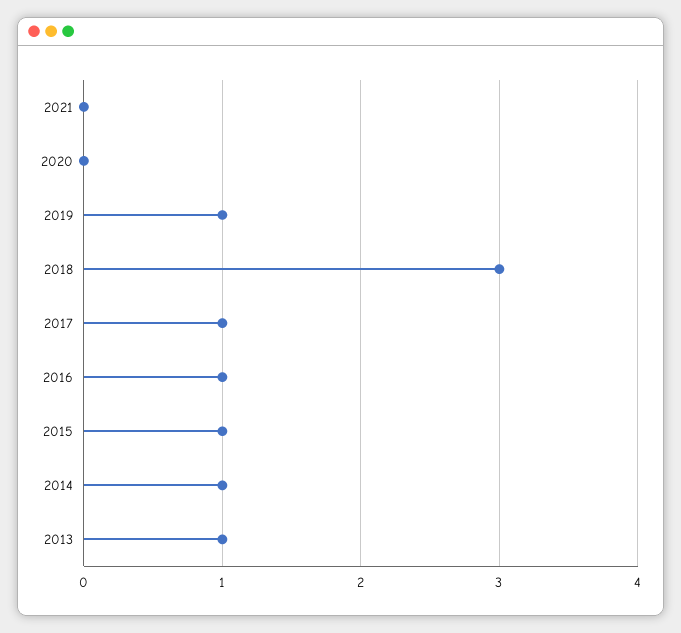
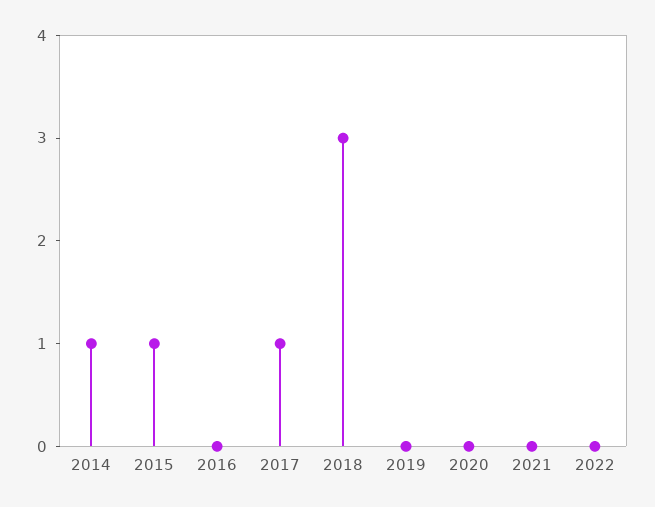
2019: 1 -> 0
2016: 1 -> 0
2013: 1 -> none
2022: none -> 0

